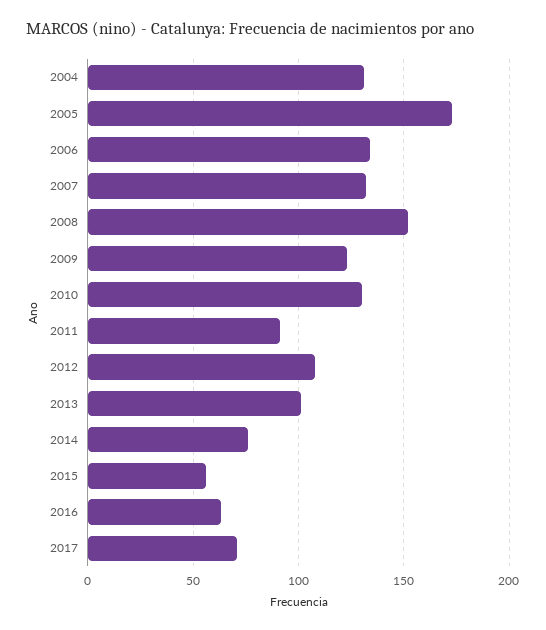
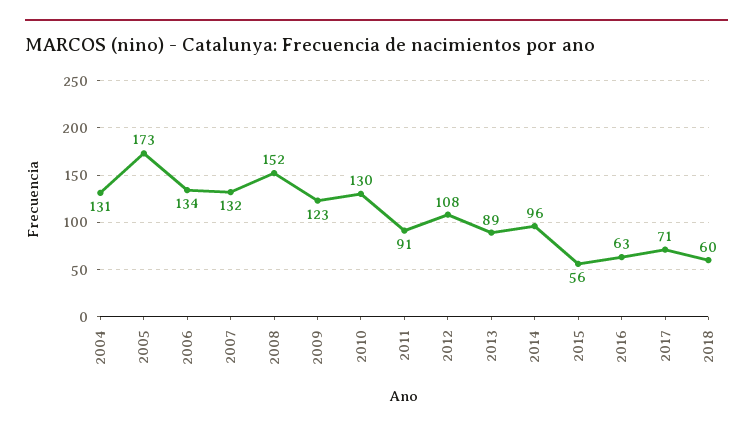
2013: 100 -> 89
2014: 75 -> 96
2018: none -> 60

